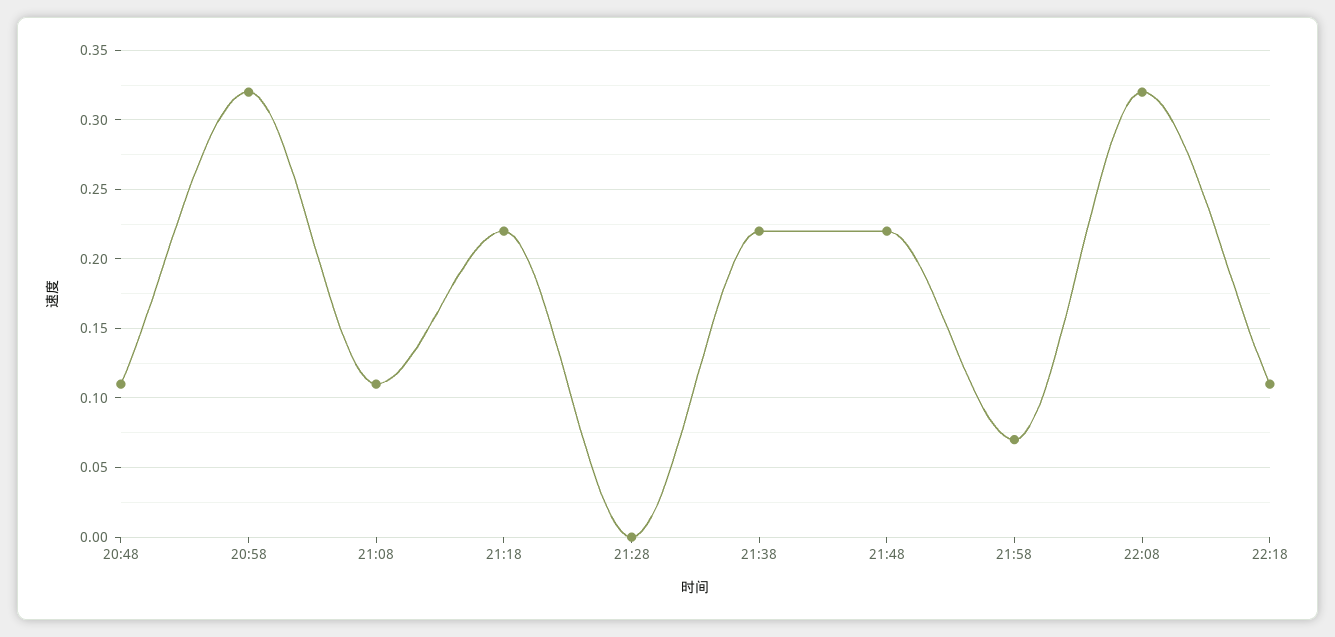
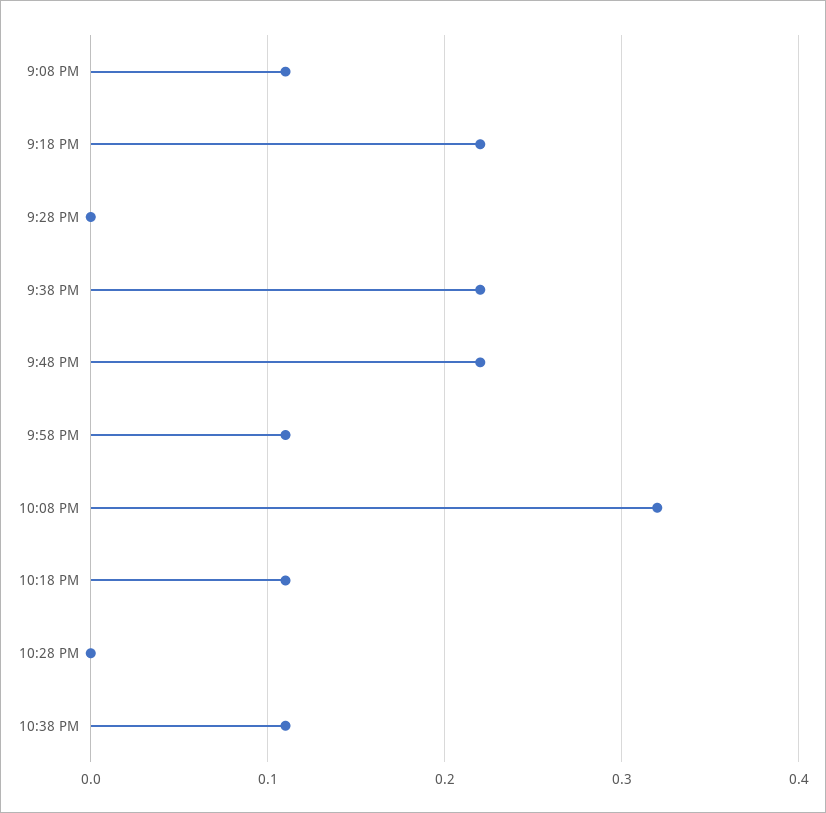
20:48: 0.11 -> none
20:58: 0.32 -> none
21:58: 0.07 -> 0.11
10:28 PM: none -> 0
10:38 PM: none -> 0.11

